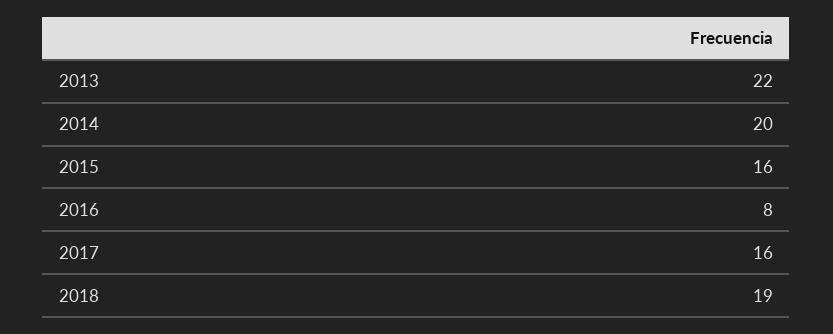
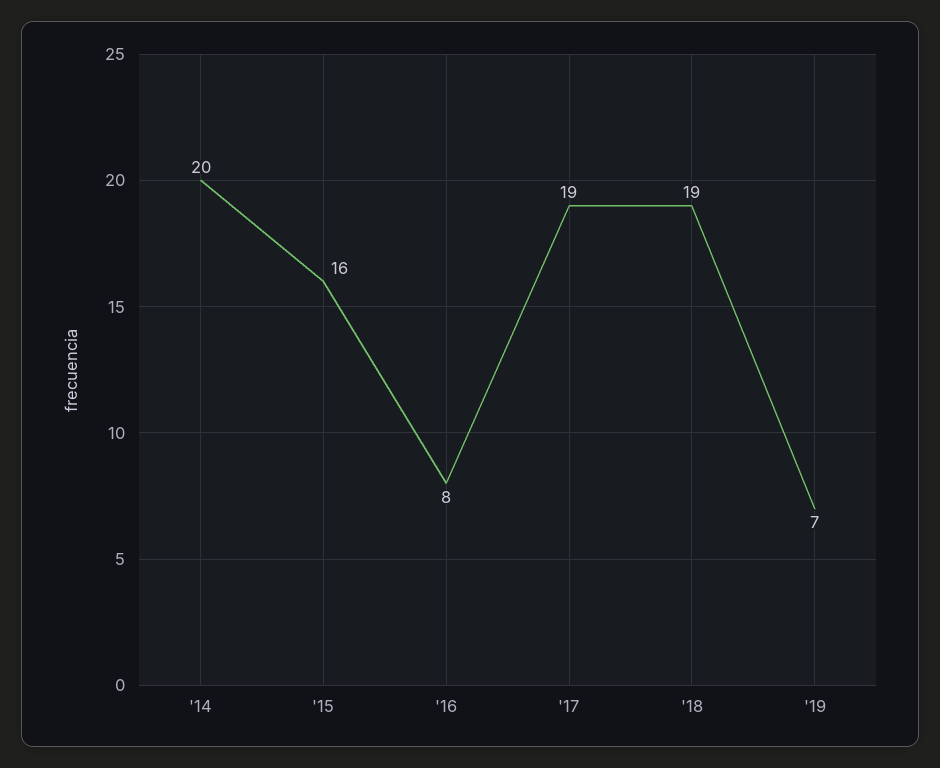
2013: 22 -> none
2017: 16 -> 19
'19: none -> 7

